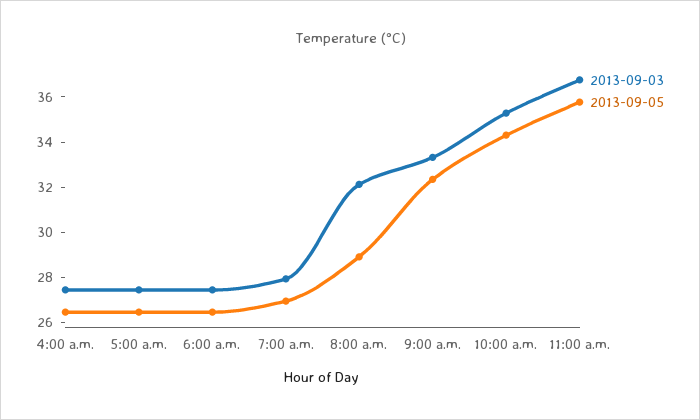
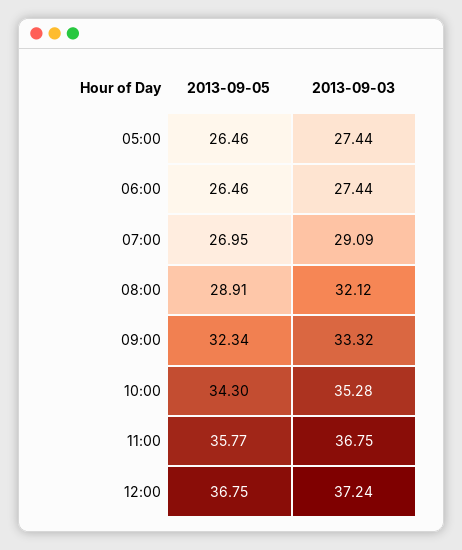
2013-09-03, 4:00 a.m.: 27.5 -> none
2013-09-05, 4:00 a.m.: 26.5 -> none
2013-09-03, 7:00 a.m.: 28 -> 29.09
2013-09-05, 12:00: none -> 36.75
2013-09-03, 12:00: none -> 37.24

